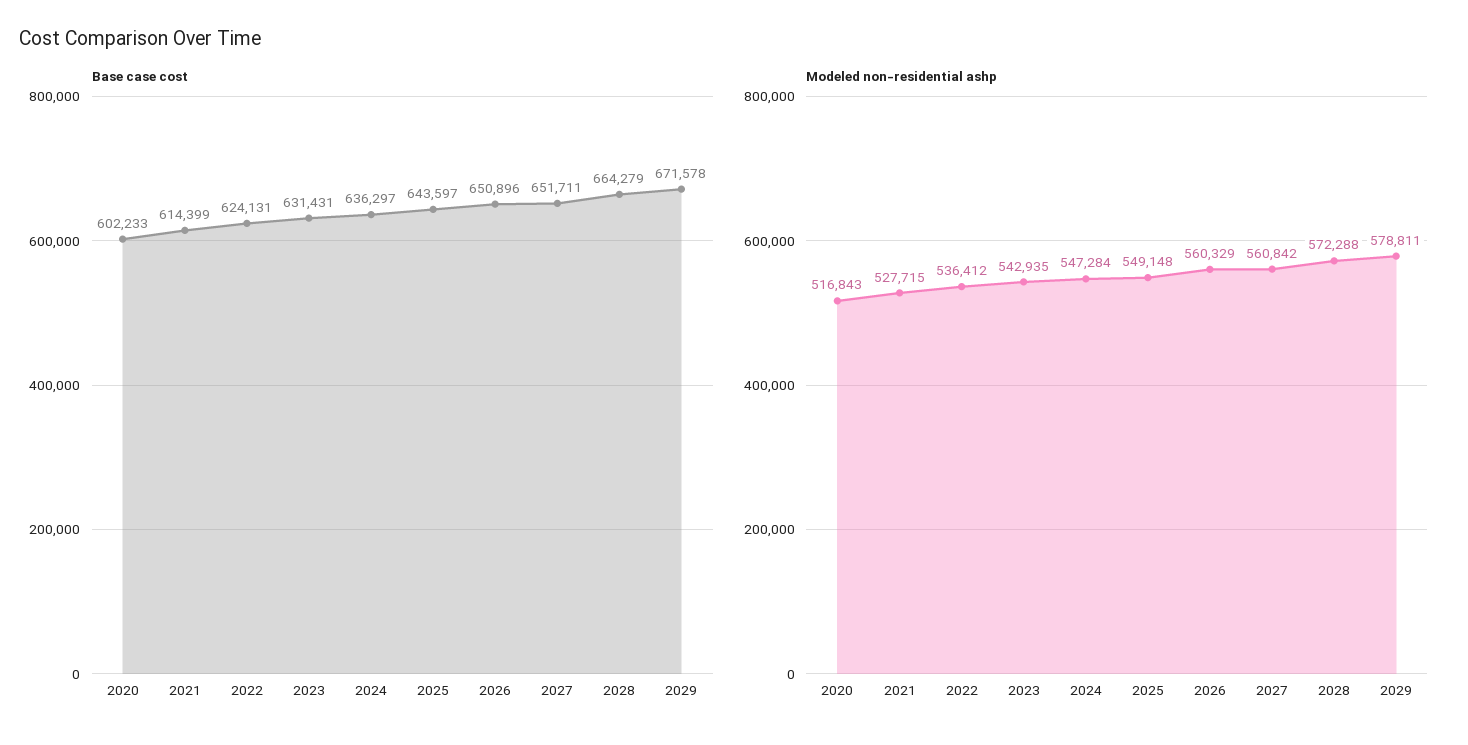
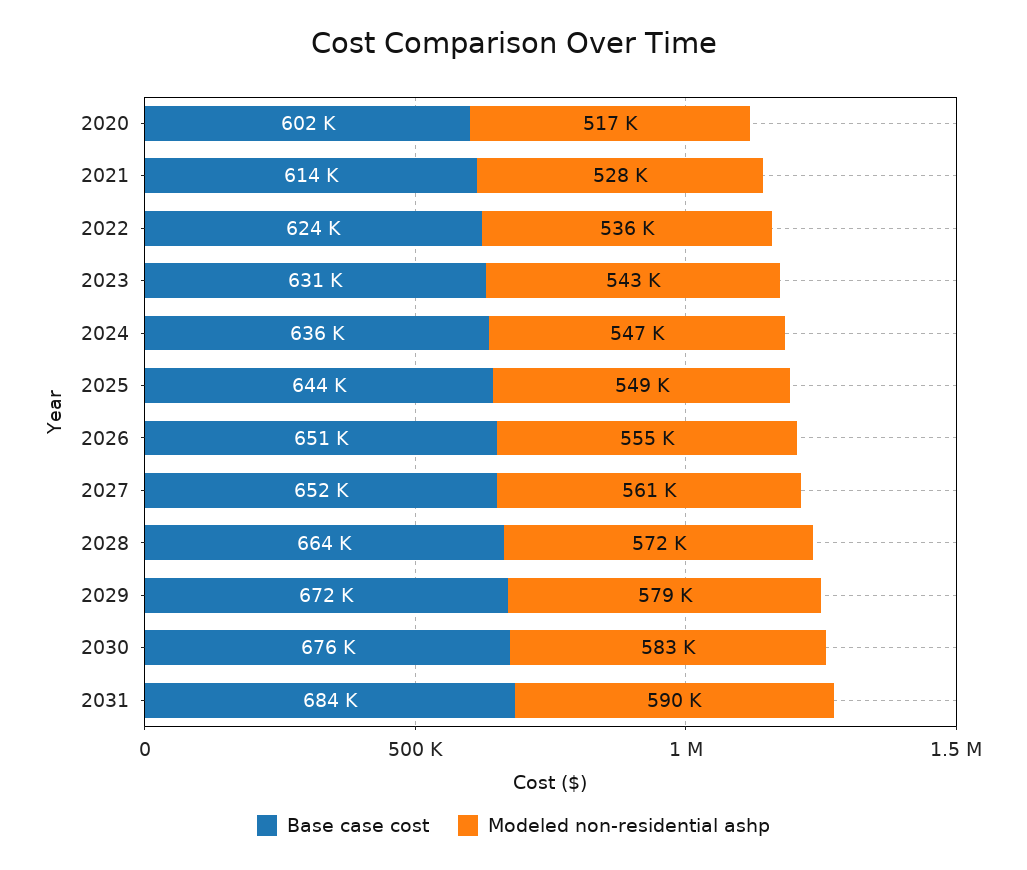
Modeled non-residential ashp, 2026: 560329 -> 555000
Base case cost, 2030: none -> 676000
Modeled non-residential ashp, 2030: none -> 583000
Base case cost, 2031: none -> 684000
Modeled non-residential ashp, 2031: none -> 590000

